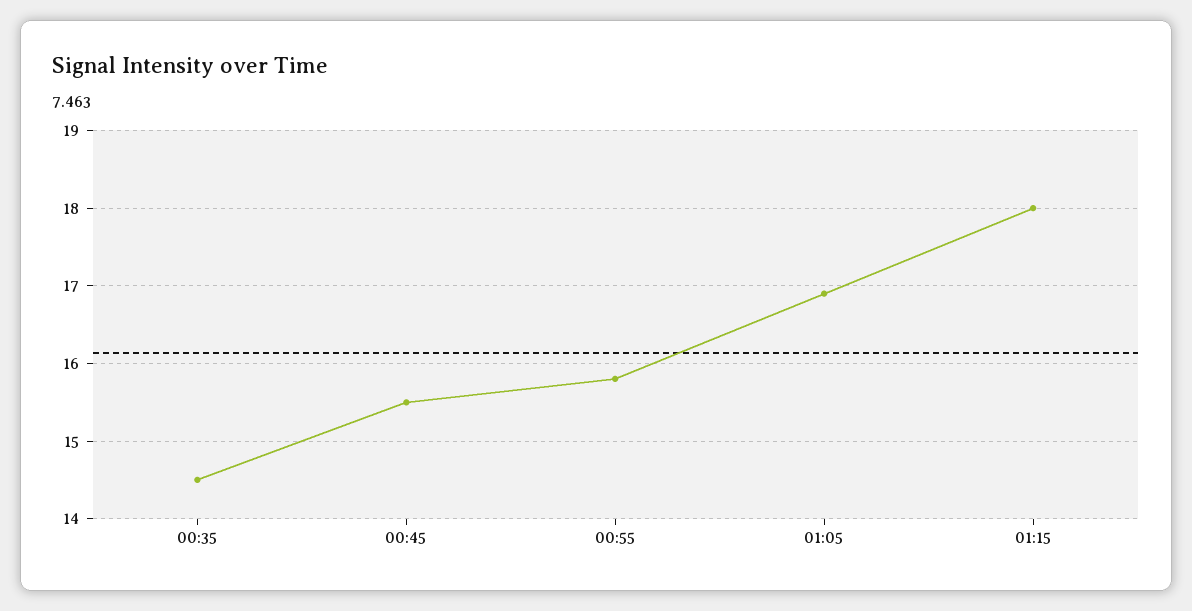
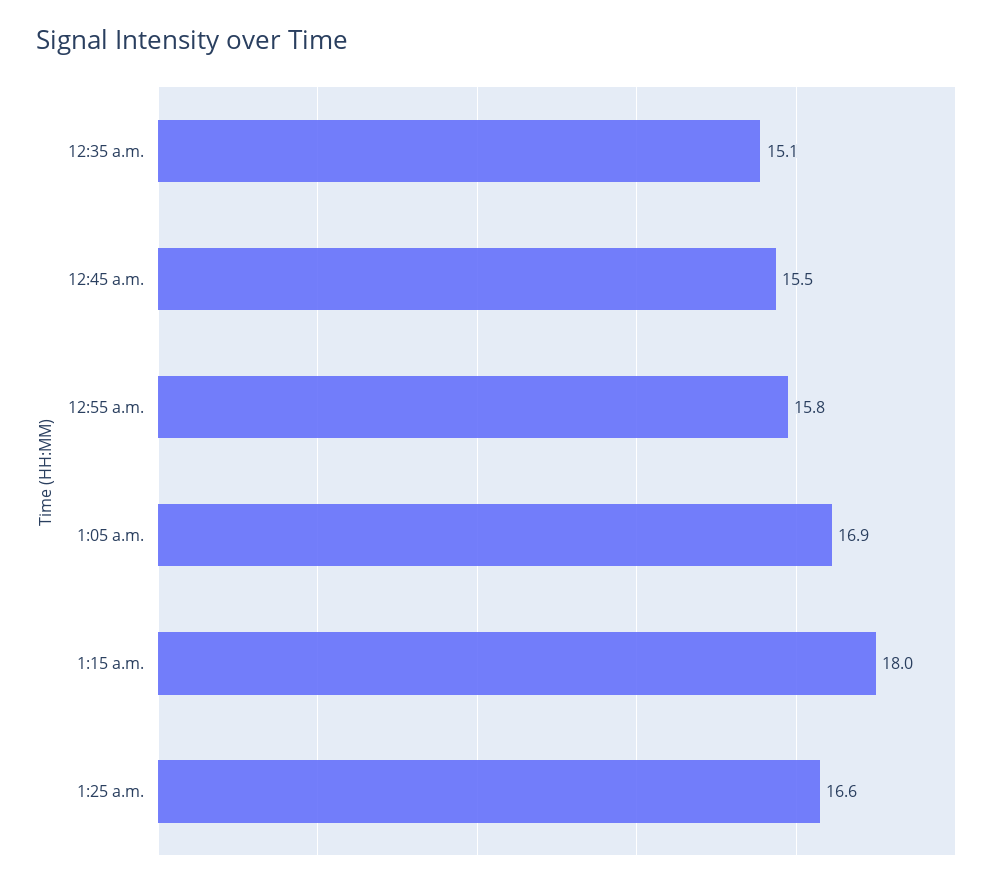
00:35: 14.5 -> 15.1
1:25 a.m.: none -> 16.6

